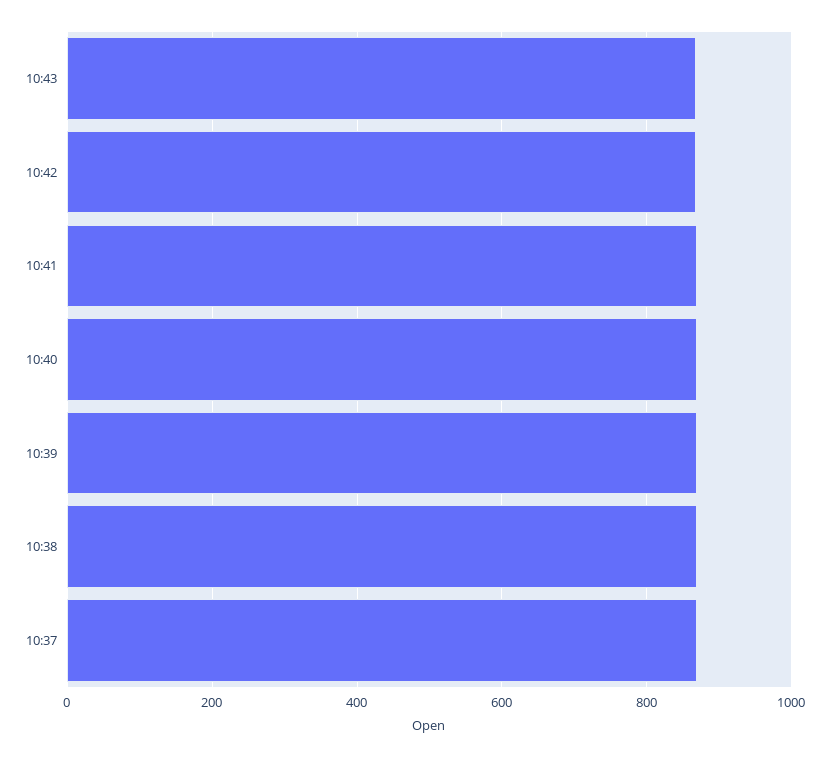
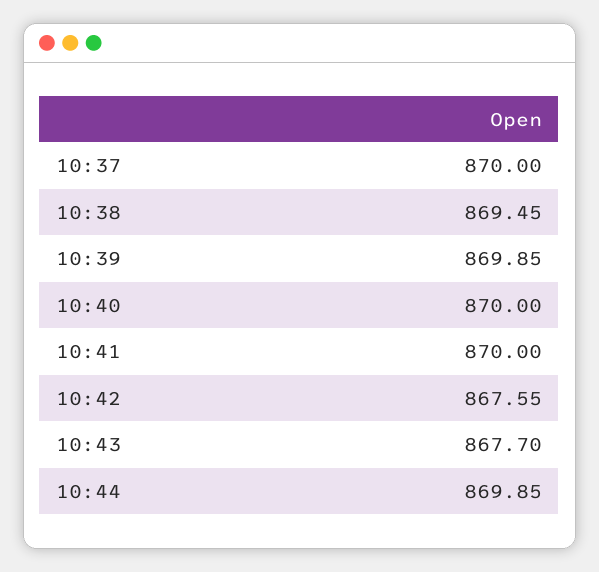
10:44: none -> 869.85

